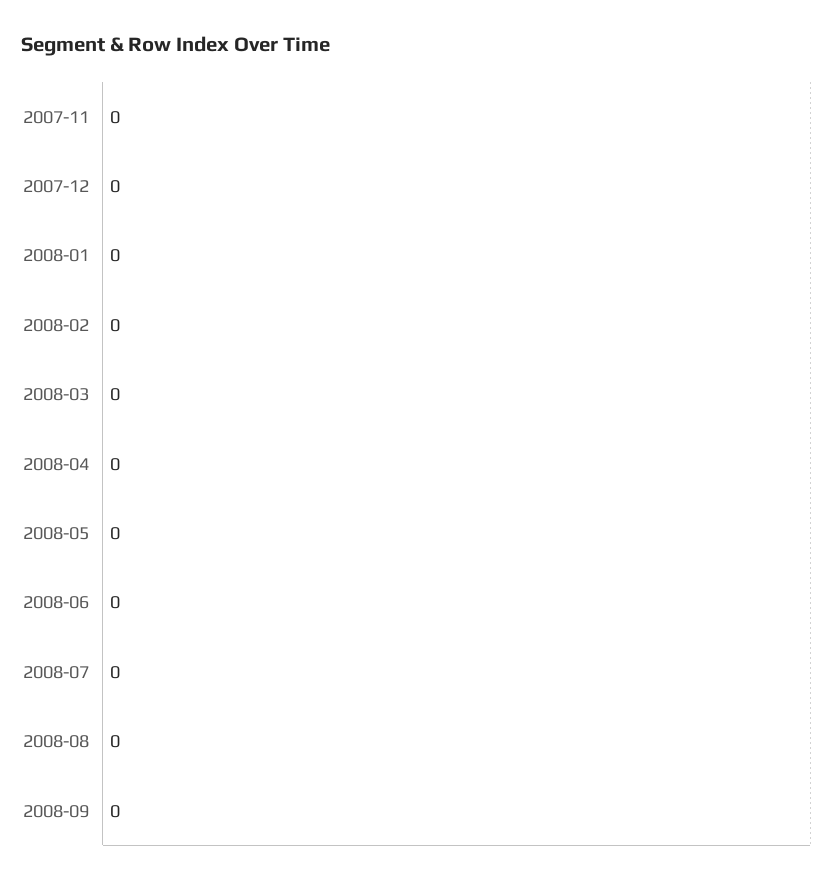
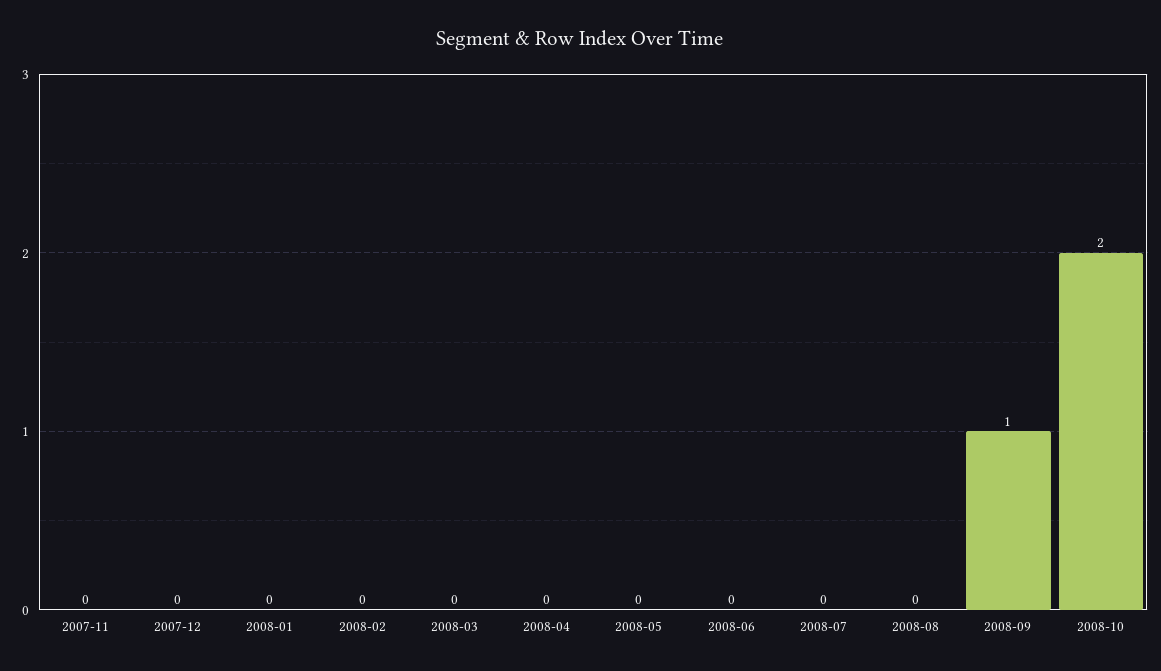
2008-09: 0 -> 1
2008-10: none -> 2

